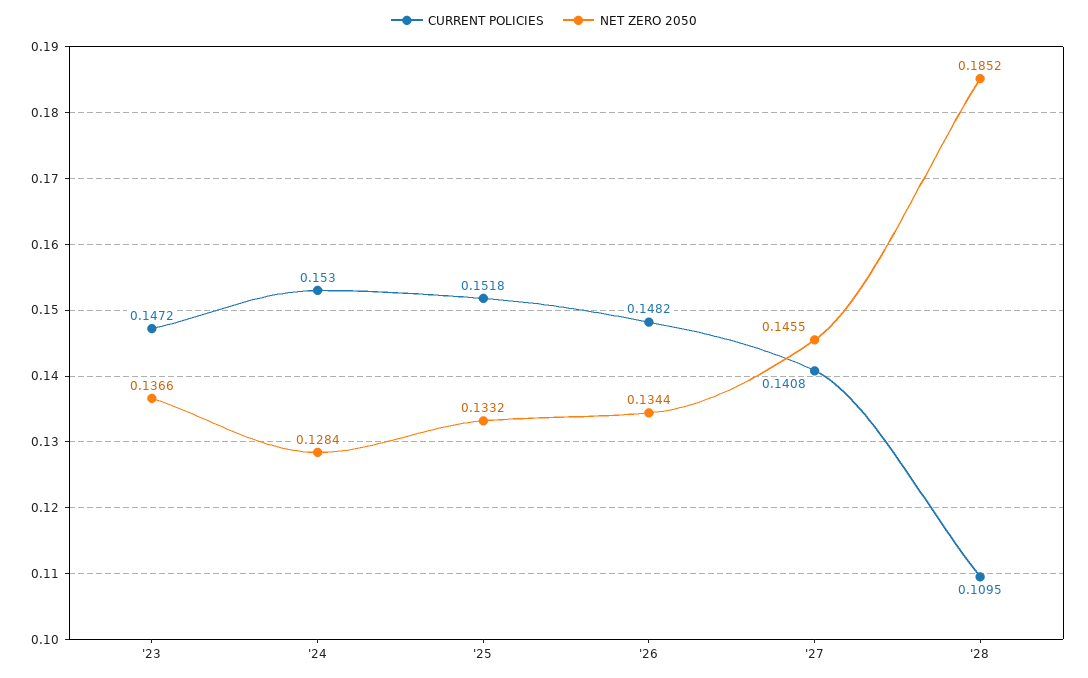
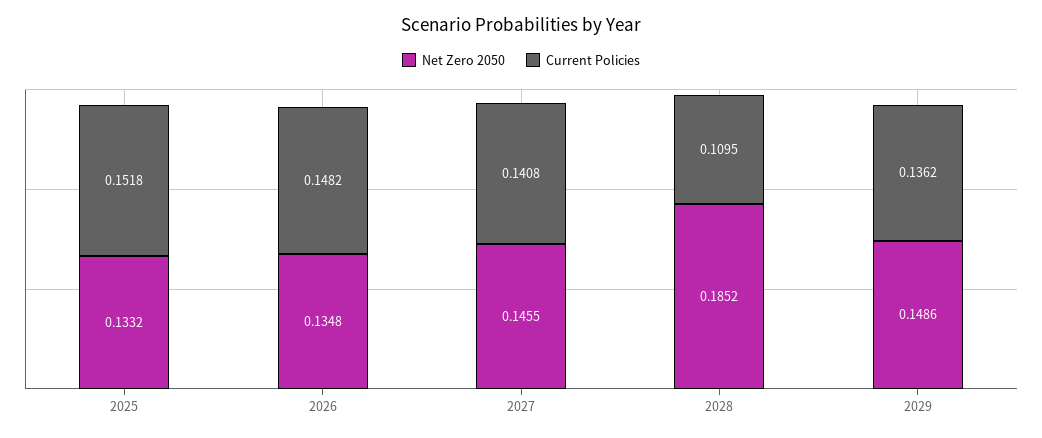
CURRENT POLICIES, '23: 0.1472 -> none
NET ZERO 2050, '23: 0.1366 -> none
CURRENT POLICIES, '24: 0.153 -> none
NET ZERO 2050, '24: 0.1284 -> none
NET ZERO 2050, '26: 0.1344 -> 0.1348
NET ZERO 2050, 2029: none -> 0.1486
CURRENT POLICIES, 2029: none -> 0.1362

